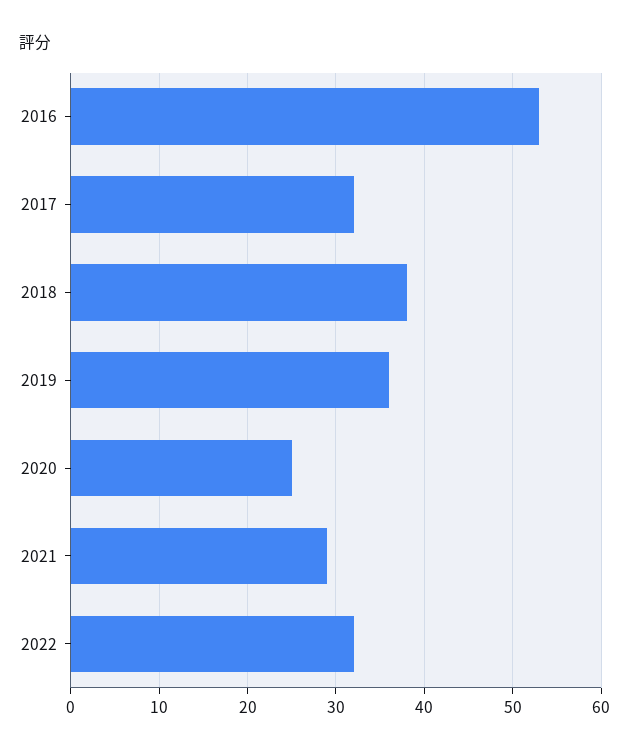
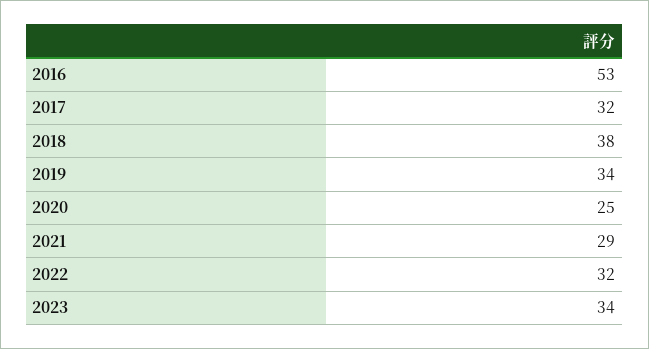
2019: 36 -> 34
2023: none -> 34

